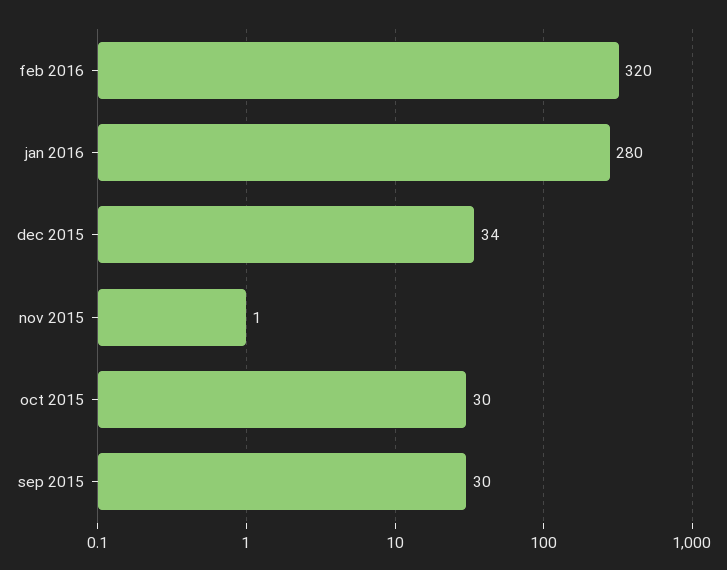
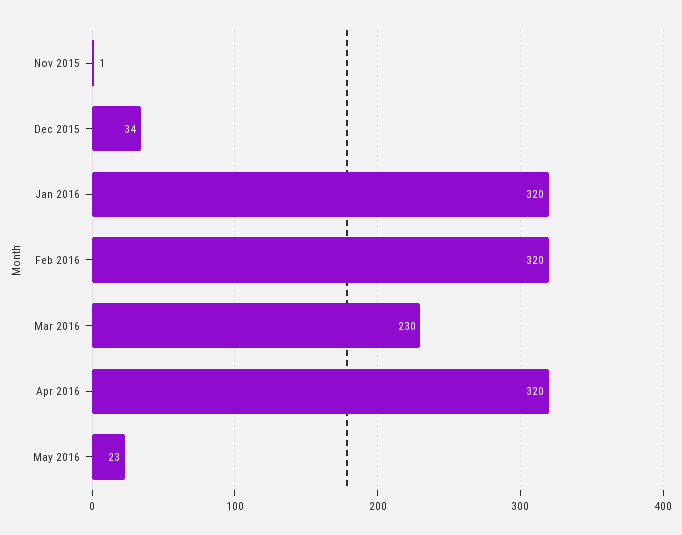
jan 2016: 280 -> 320
oct 2015: 30 -> none
sep 2015: 30 -> none
Mar 2016: none -> 230
Apr 2016: none -> 320
May 2016: none -> 23

